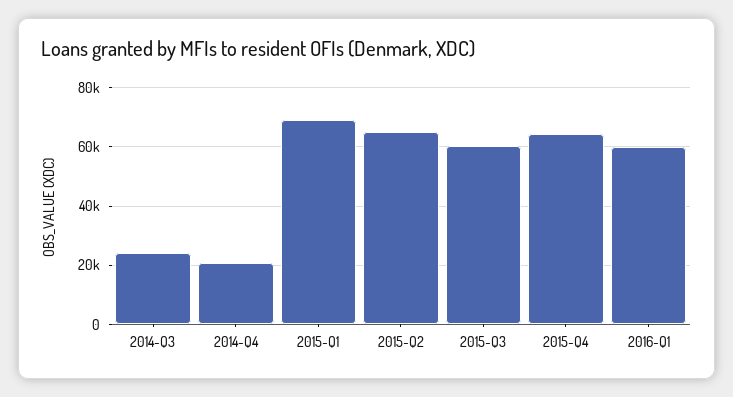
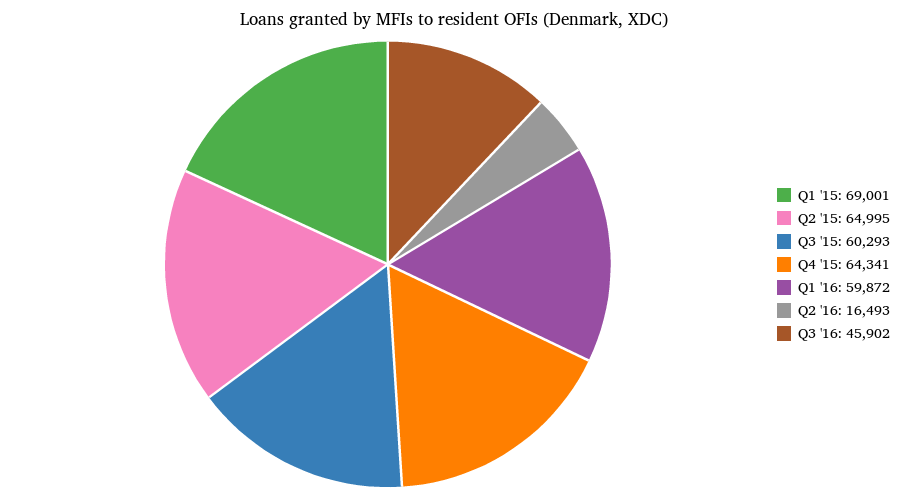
2014-Q3: 25000 -> none
2014-Q4: 20000 -> none
Q2 '16: none -> 16493
Q3 '16: none -> 45902

